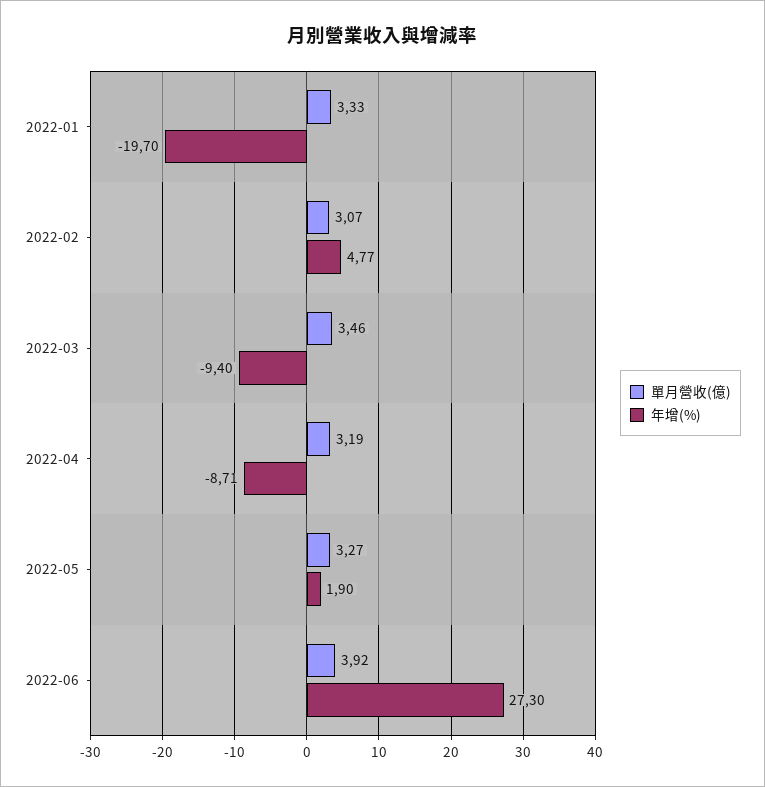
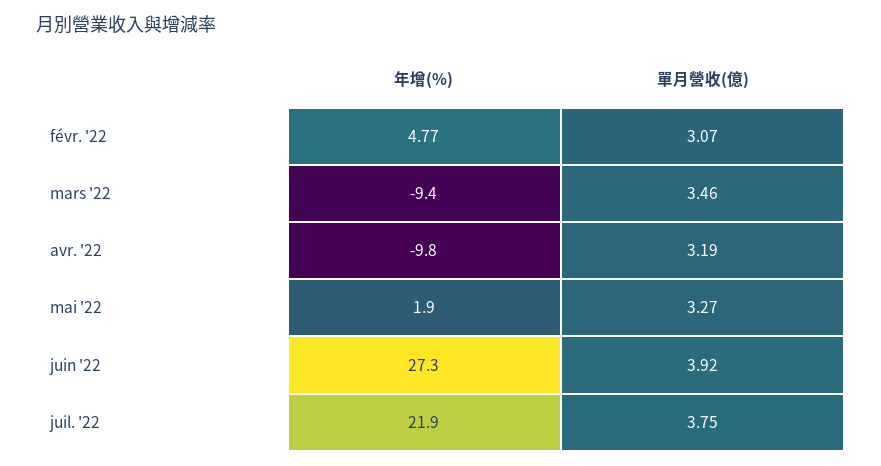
單月營收(億), 2022-01: 3.33 -> none
年增(%), 2022-01: -19.7 -> none
年增(%), 2022-04: -8.71 -> -9.8
年增(%), juil. '22: none -> 21.9
單月營收(億), juil. '22: none -> 3.75

